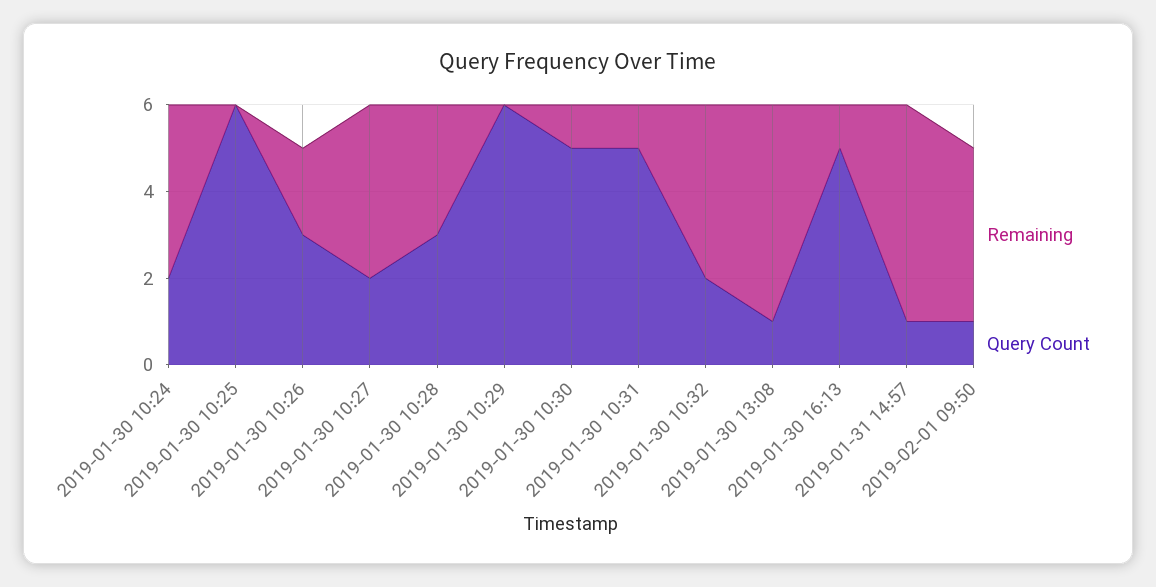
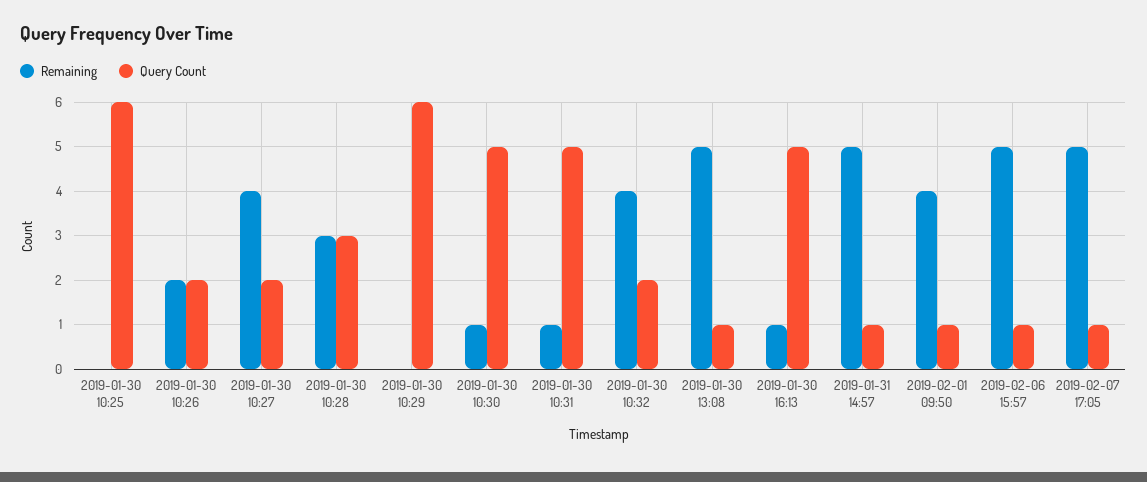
Remaining, 2019-01-30 10:24: 4 -> none
Query Count, 2019-01-30 10:24: 2 -> none
Query Count, 2019-01-30 10:26: 3 -> 2
Remaining, 2019-02-06 15:57: none -> 5
Query Count, 2019-02-06 15:57: none -> 1
Remaining, 2019-02-07 17:05: none -> 5
Query Count, 2019-02-07 17:05: none -> 1

